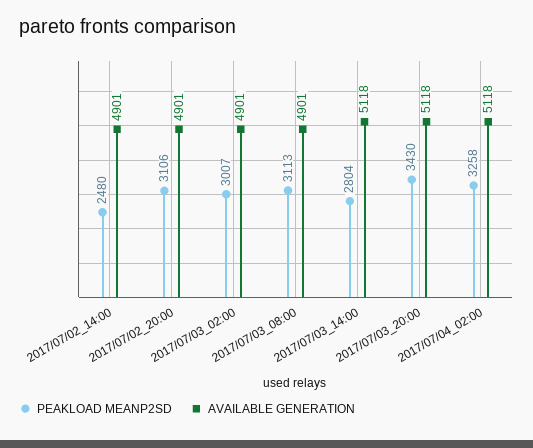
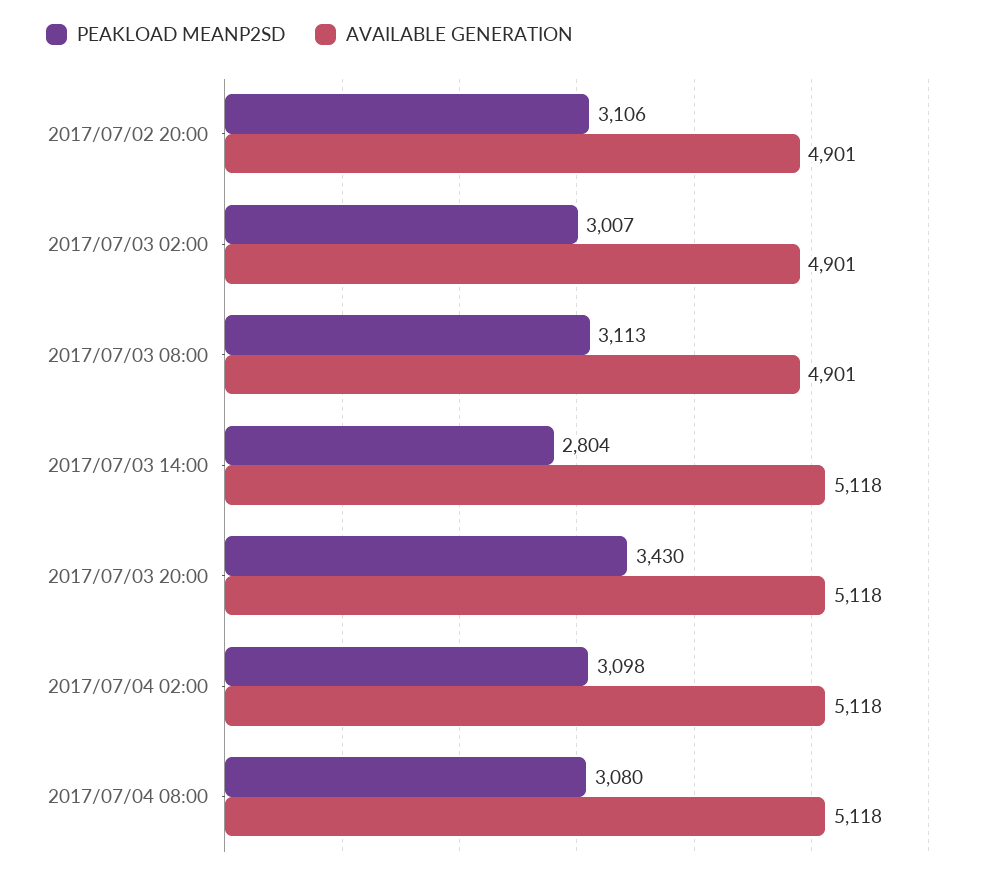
PEAKLOAD MEANP2SD, 2017/07/02_14:00: 2480 -> none
AVAILABLE GENERATION, 2017/07/02_14:00: 4901 -> none
PEAKLOAD MEANP2SD, 2017/07/04_02:00: 3258 -> 3098
PEAKLOAD MEANP2SD, 2017/07/04 08:00: none -> 3080
AVAILABLE GENERATION, 2017/07/04 08:00: none -> 5118

